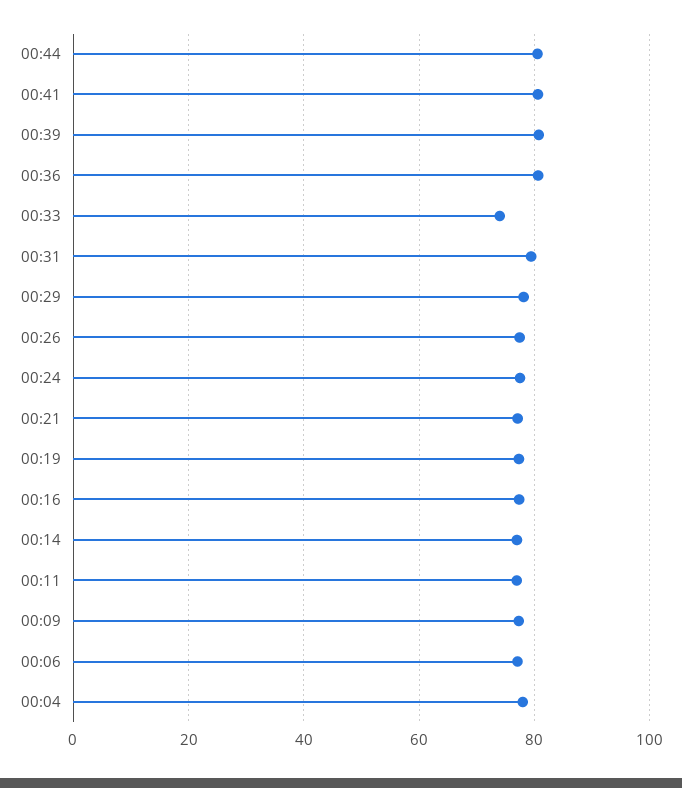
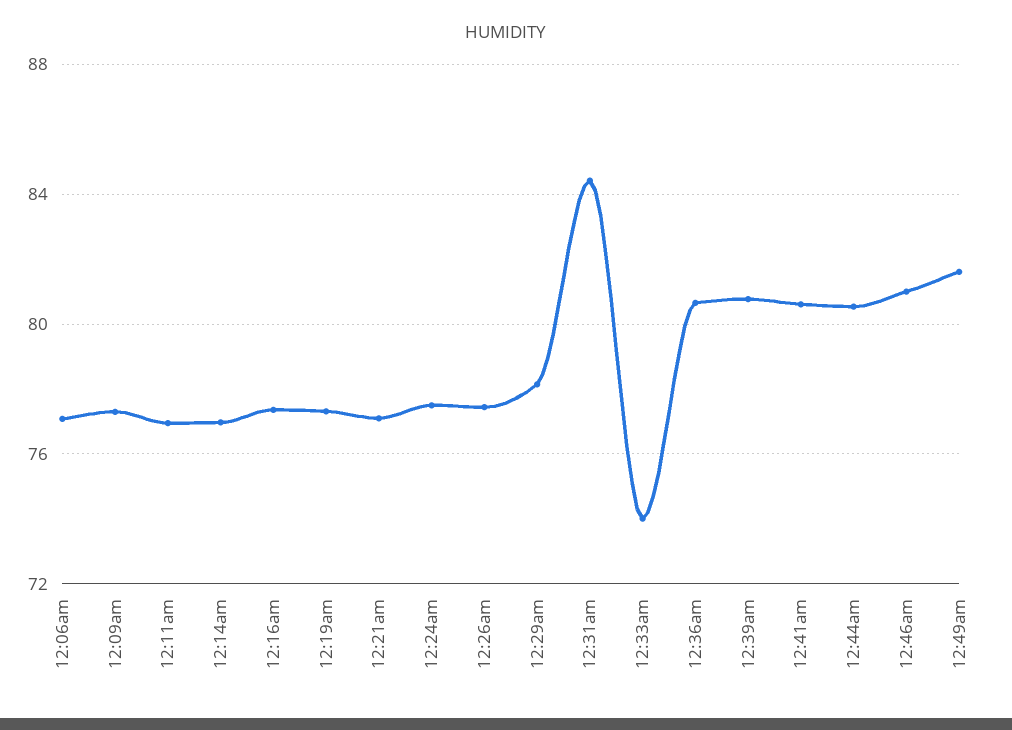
00:31: 80 -> 84.5
00:04: 78 -> none
12:46am: none -> 81
12:49am: none -> 81.5

